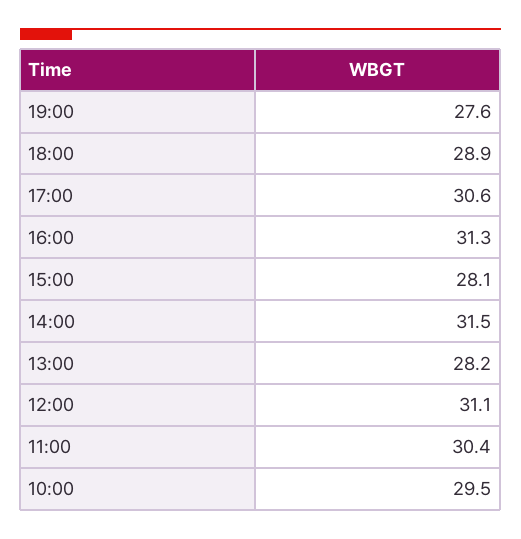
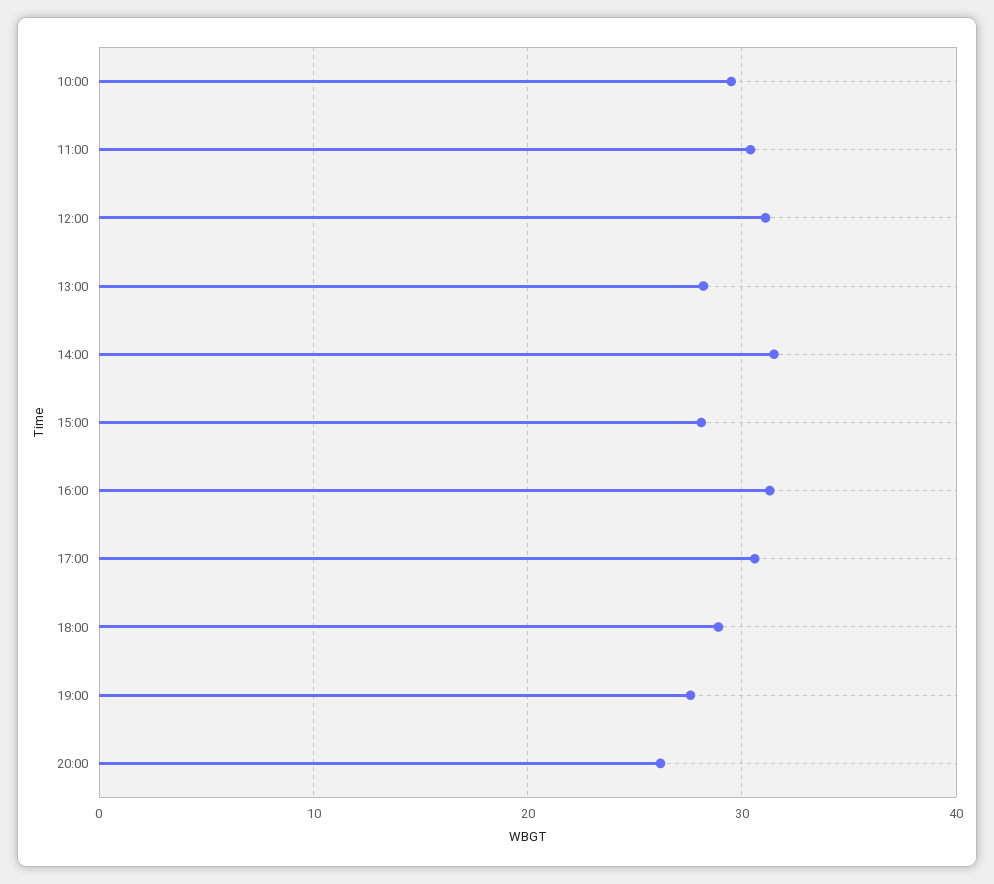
20:00: none -> 26

